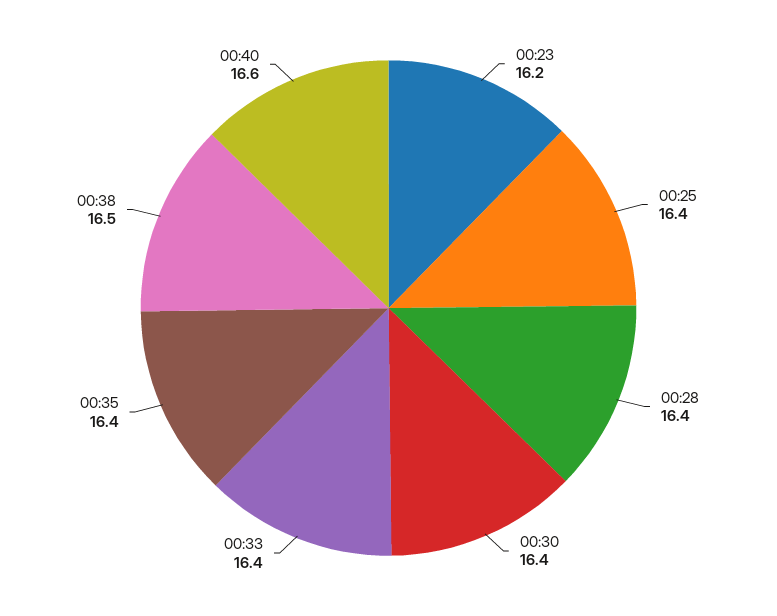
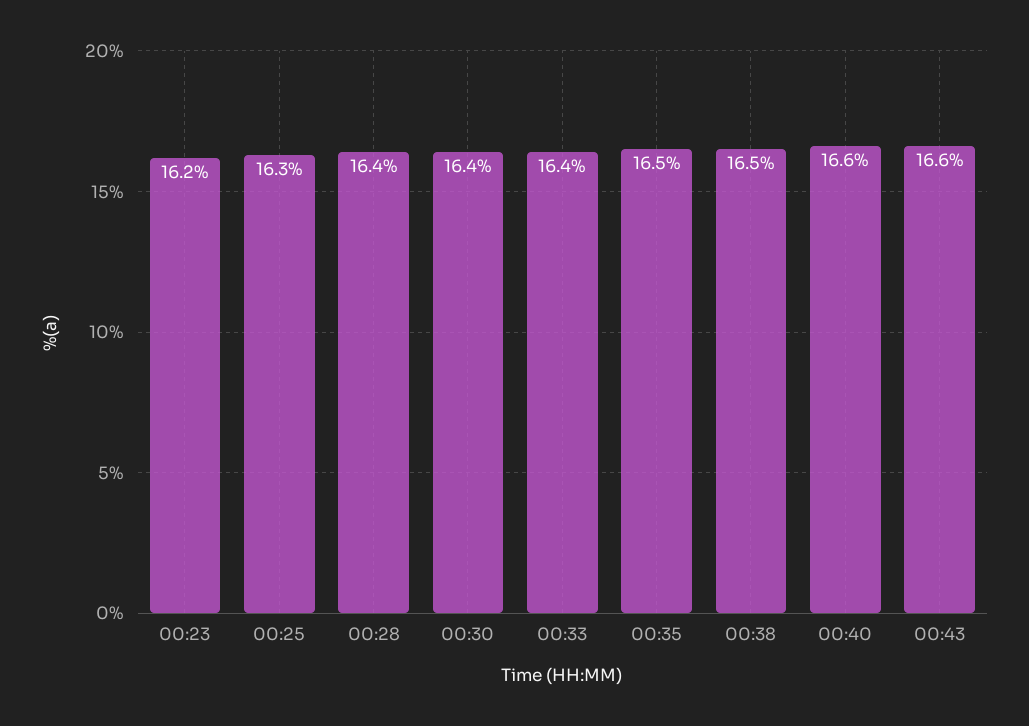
00:25: 16.4 -> 16.3
00:35: 16.4 -> 16.5
00:43: none -> 16.6

